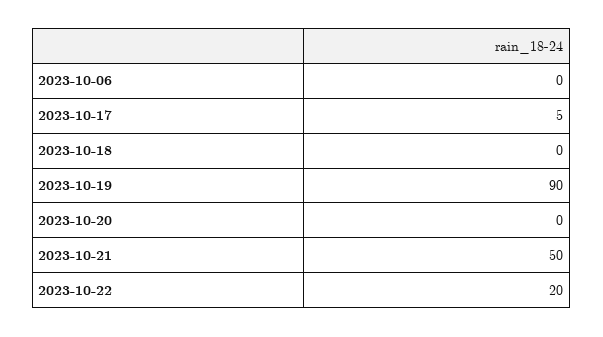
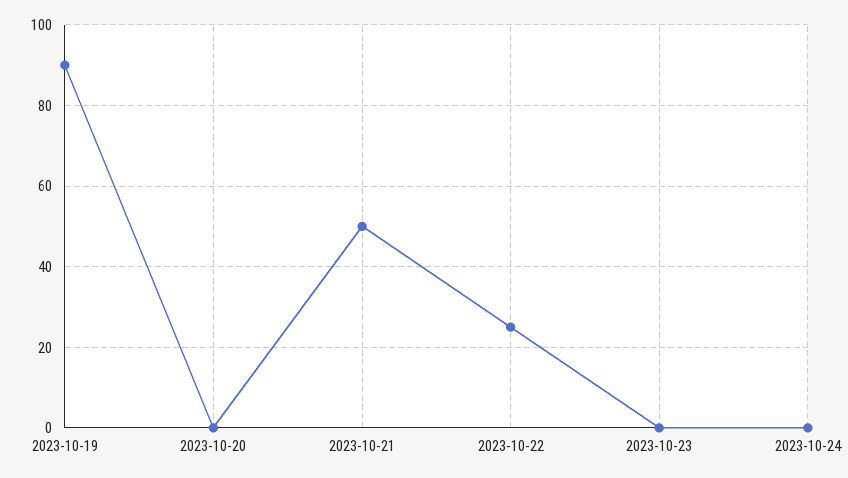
2023-10-06: 0 -> none
2023-10-17: 5 -> none
2023-10-18: 0 -> none
2023-10-22: 20 -> 25
2023-10-23: none -> 0
2023-10-24: none -> 0

